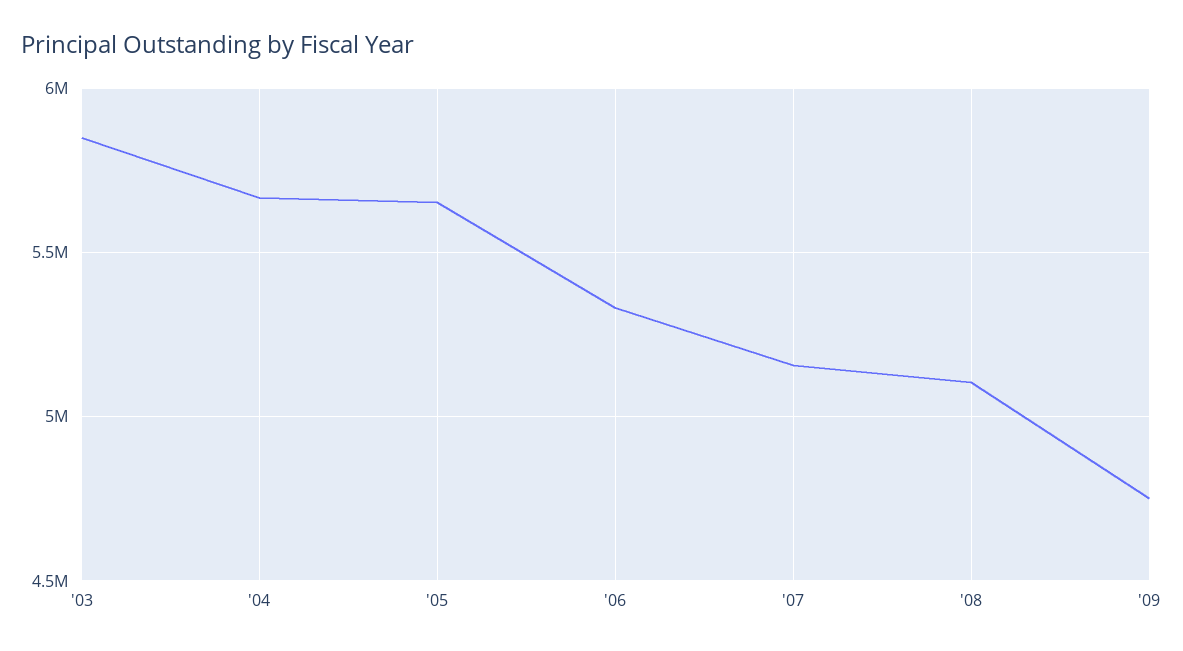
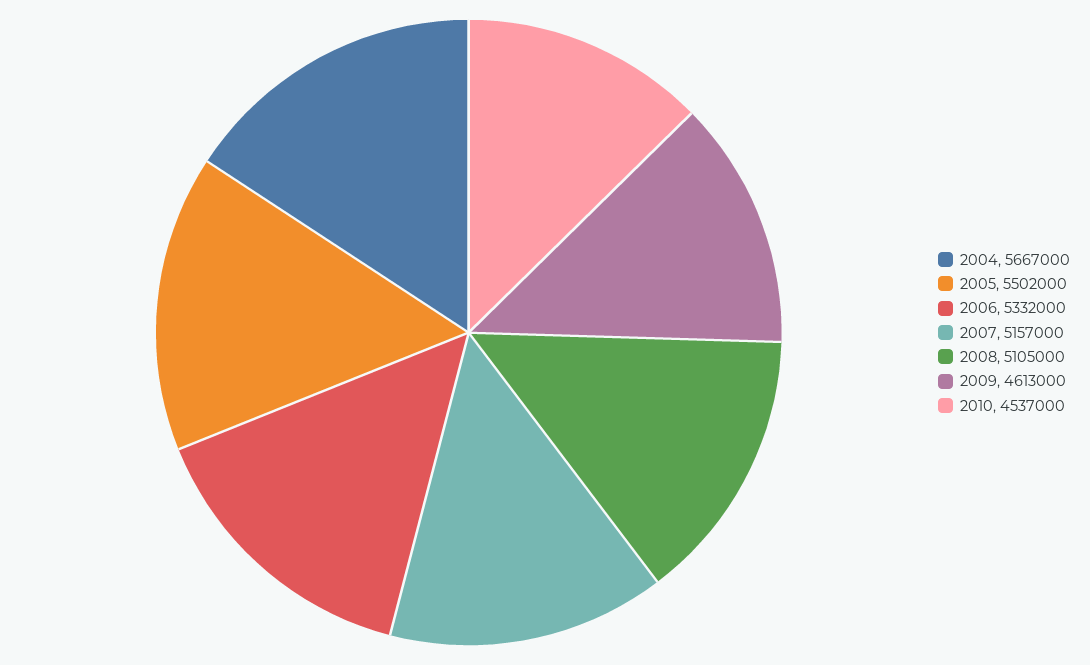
'03: 5850000 -> none
'05: 5650000 -> 5502000
'09: 4750000 -> 4613000
2010: none -> 4537000

